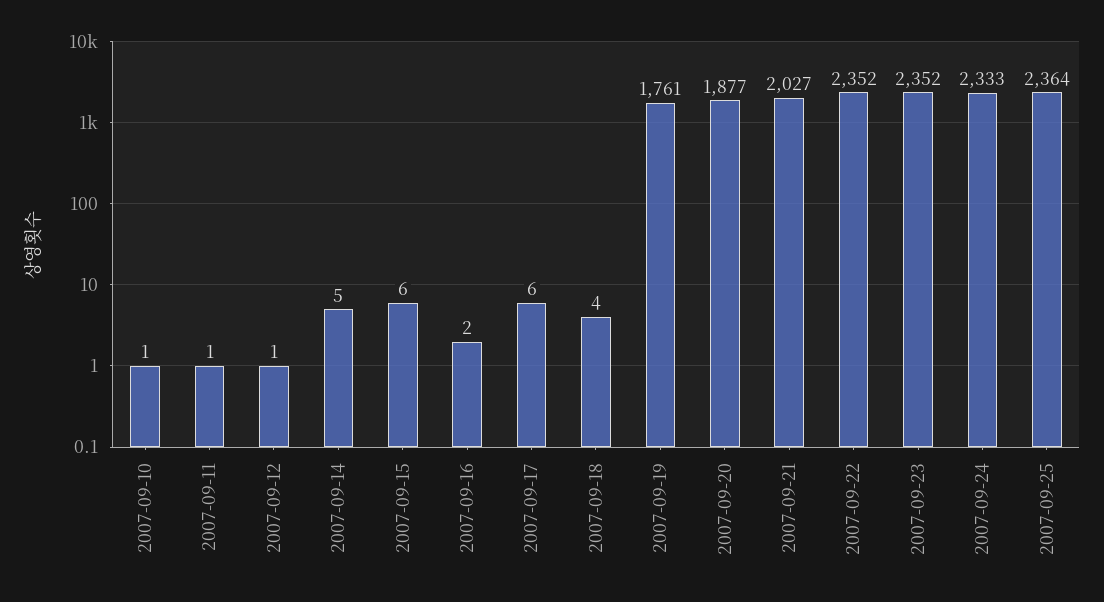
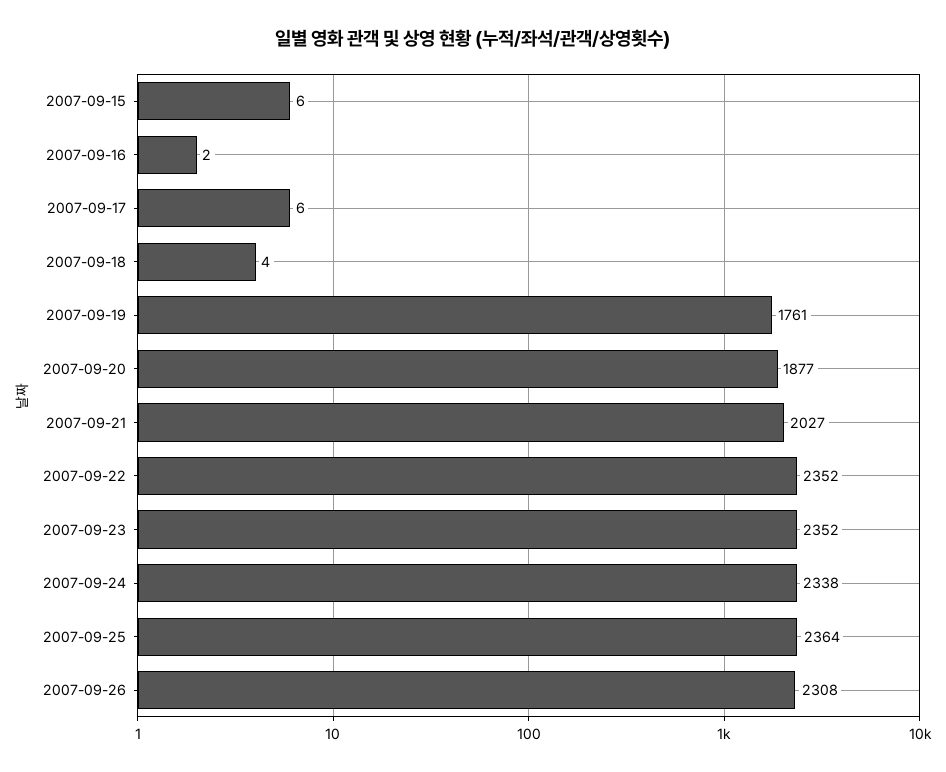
2007-09-10: 1 -> none
2007-09-11: 1 -> none
2007-09-12: 1 -> none
2007-09-14: 5 -> none
2007-09-24: 2333 -> 2338
2007-09-26: none -> 2308

